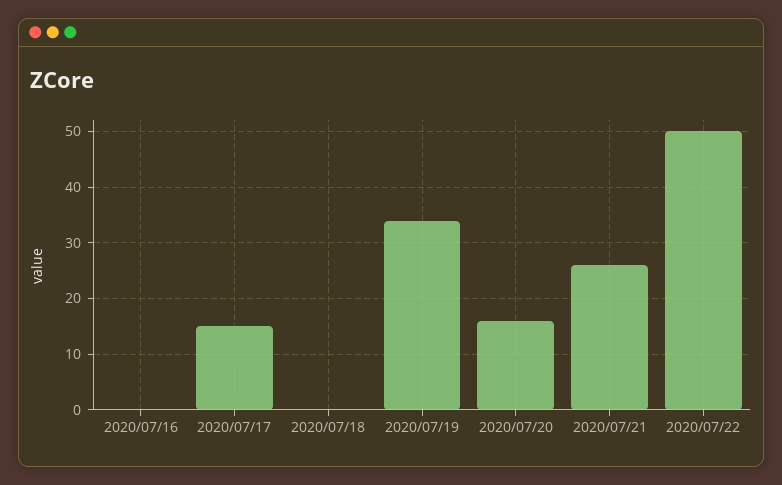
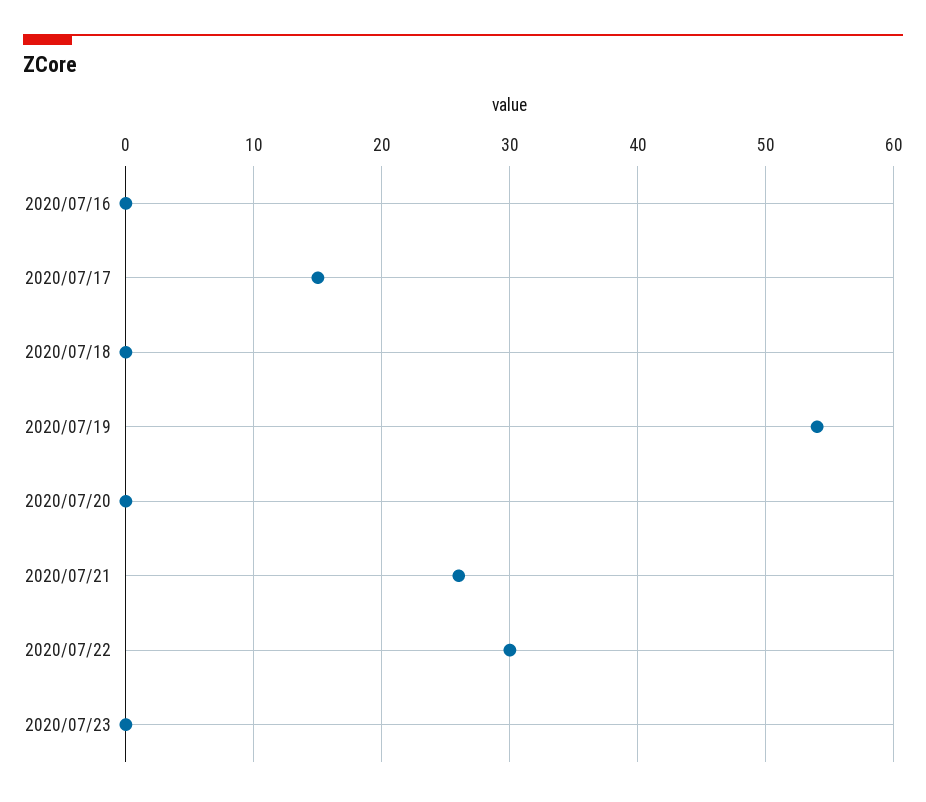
2020/07/19: 35 -> 54
2020/07/20: 15 -> 0
2020/07/22: 50 -> 30
2020/07/23: none -> 0

